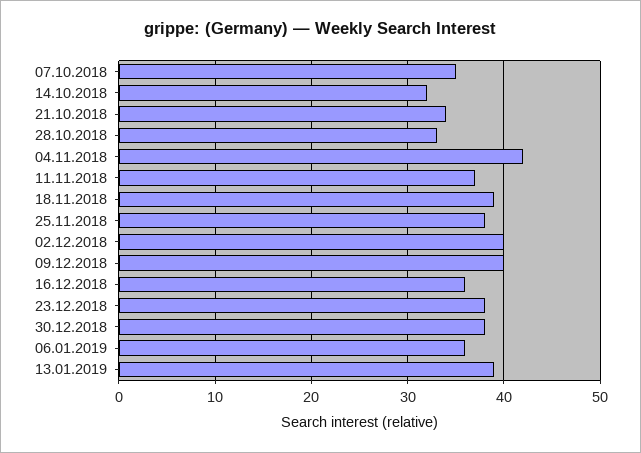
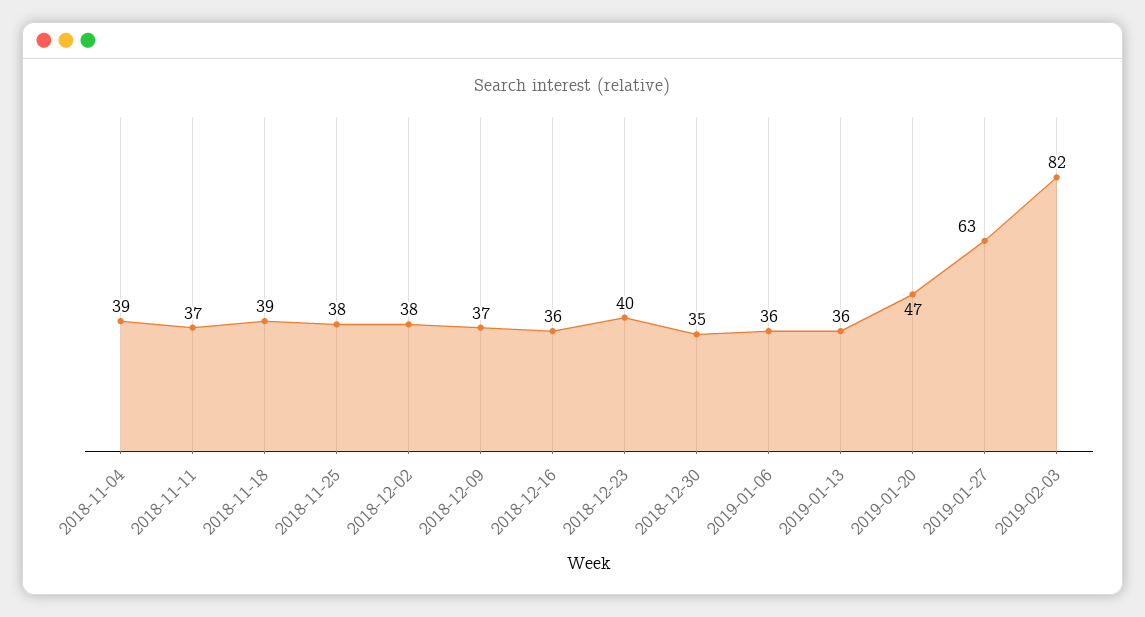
07.10.2018: 35 -> none
14.10.2018: 32 -> none
21.10.2018: 34 -> none
28.10.2018: 33 -> none
04.11.2018: 42 -> 39
02.12.2018: 40 -> 38
09.12.2018: 40 -> 37
23.12.2018: 38 -> 40
30.12.2018: 38 -> 35
13.01.2019: 39 -> 36
2019-01-20: none -> 47
2019-01-27: none -> 63
2019-02-03: none -> 82

